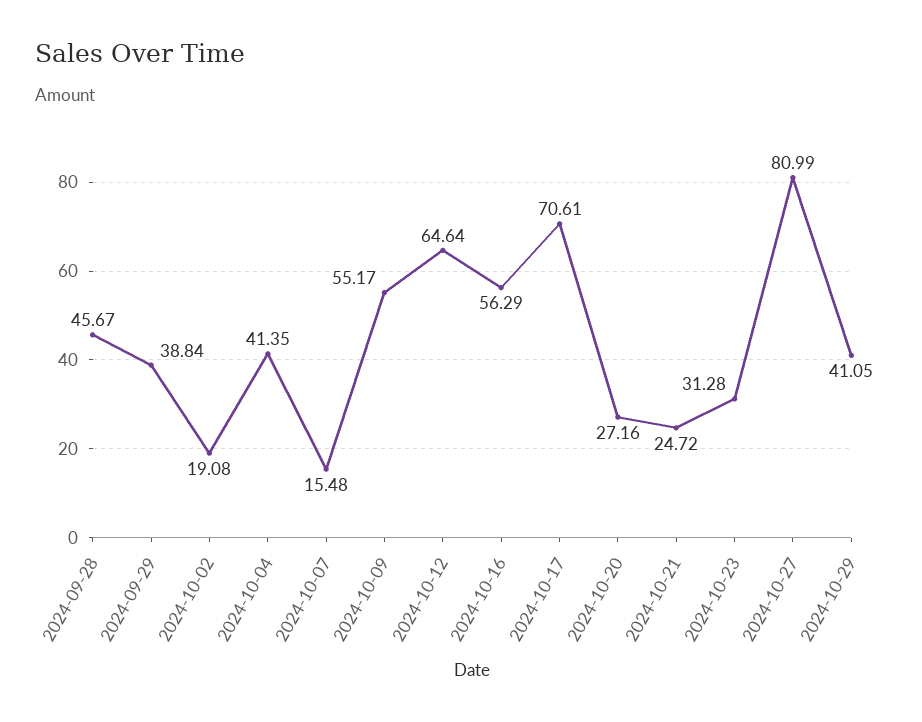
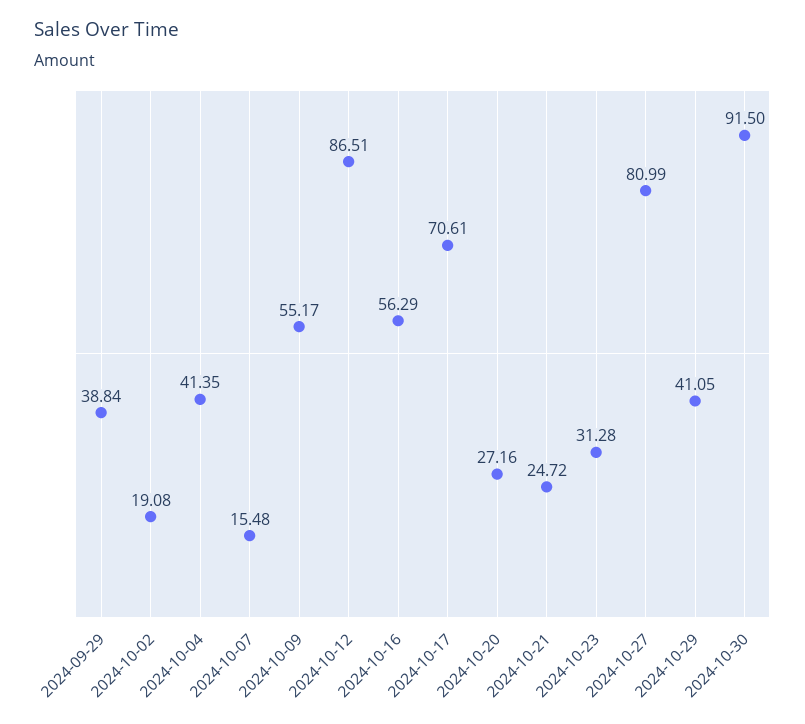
2024-09-28: 45.67 -> none
2024-10-12: 64.64 -> 86.51
2024-10-30: none -> 91.5

